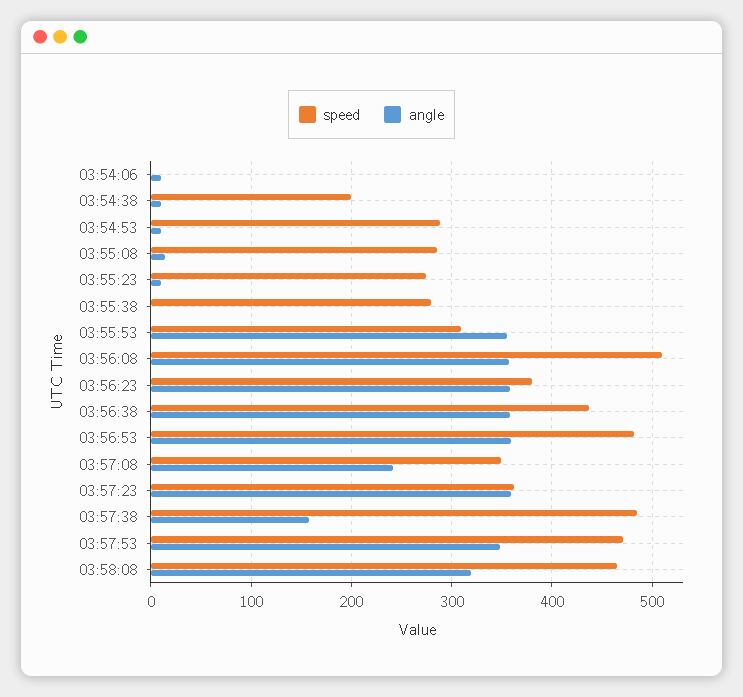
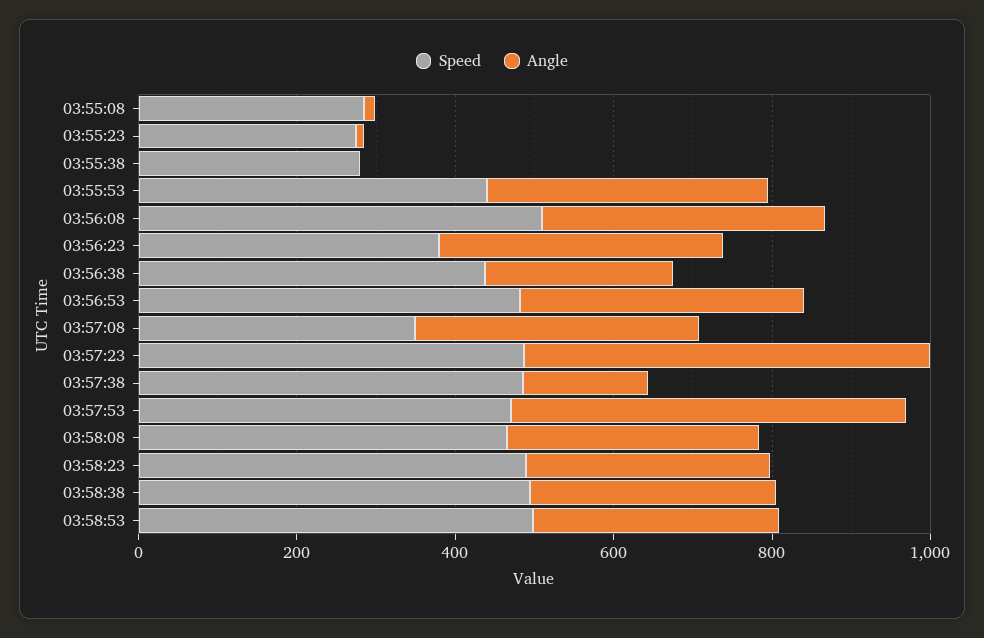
speed, 03:54:06: 0 -> none
angle, 03:54:06: 10 -> none
speed, 03:54:38: 200 -> none
angle, 03:54:38: 10 -> none
speed, 03:54:53: 290 -> none
angle, 03:54:53: 10 -> none
speed, 03:55:53: 310 -> 450
angle, 03:56:38: 360 -> 250
angle, 03:57:08: 240 -> 350
speed, 03:57:23: 360 -> 500
angle, 03:57:23: 360 -> 500
angle, 03:57:53: 350 -> 500
speed, 03:58:23: none -> 500
angle, 03:58:23: none -> 300
speed, 03:58:38: none -> 500
angle, 03:58:38: none -> 300
speed, 03:58:53: none -> 500
angle, 03:58:53: none -> 300

